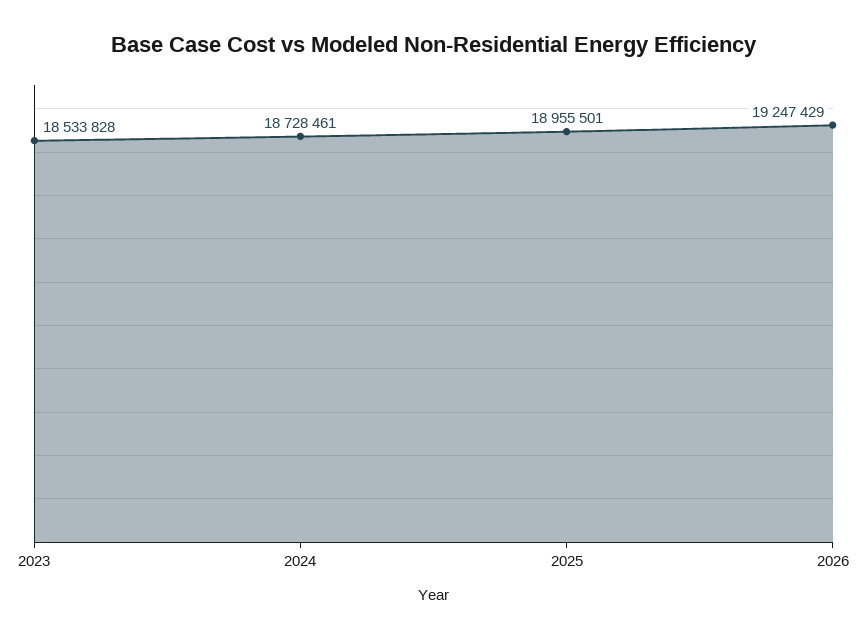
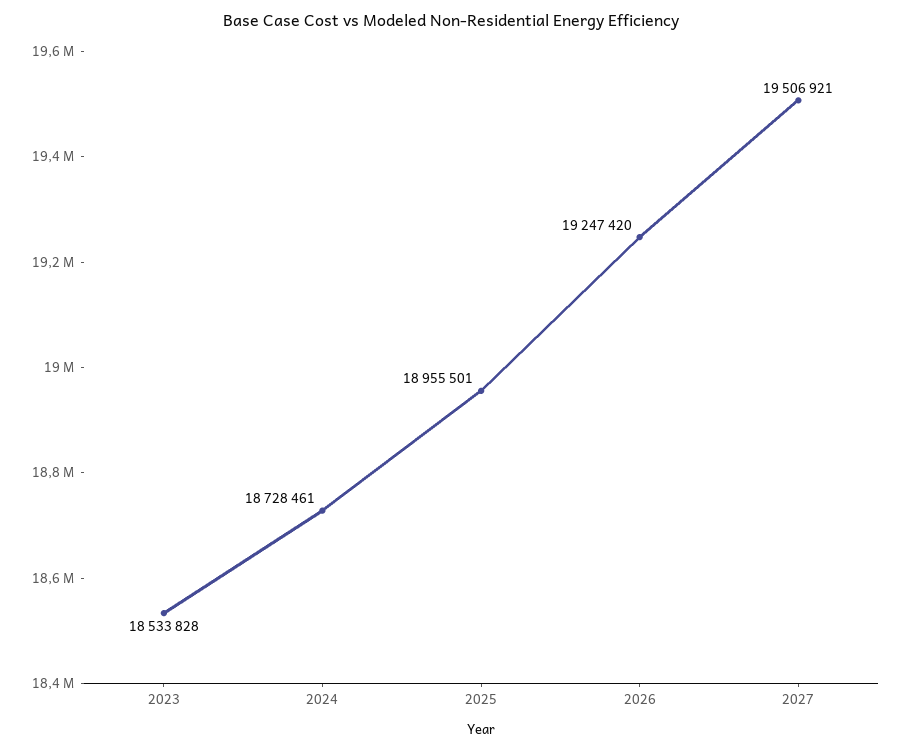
2026: 19247429 -> 19247420
2027: none -> 19506921

